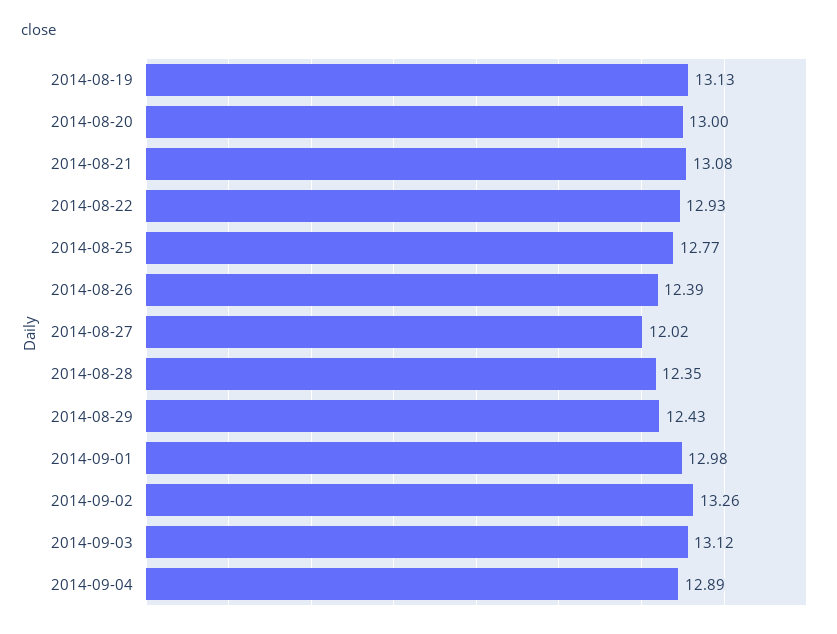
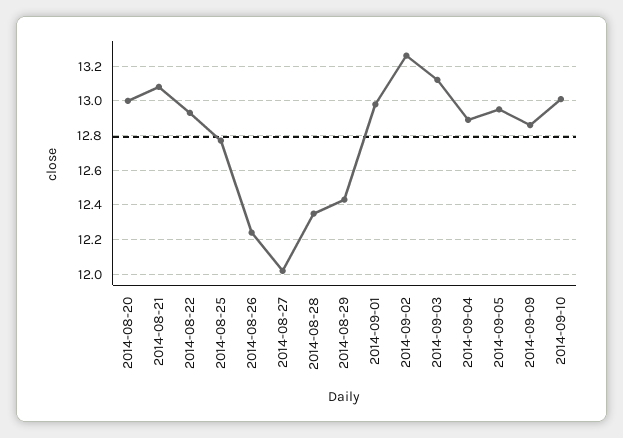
2014-08-19: 13.13 -> none
2014-08-26: 12.39 -> 12.25
2014-09-05: none -> 12.95
2014-09-09: none -> 12.85
2014-09-10: none -> 13

